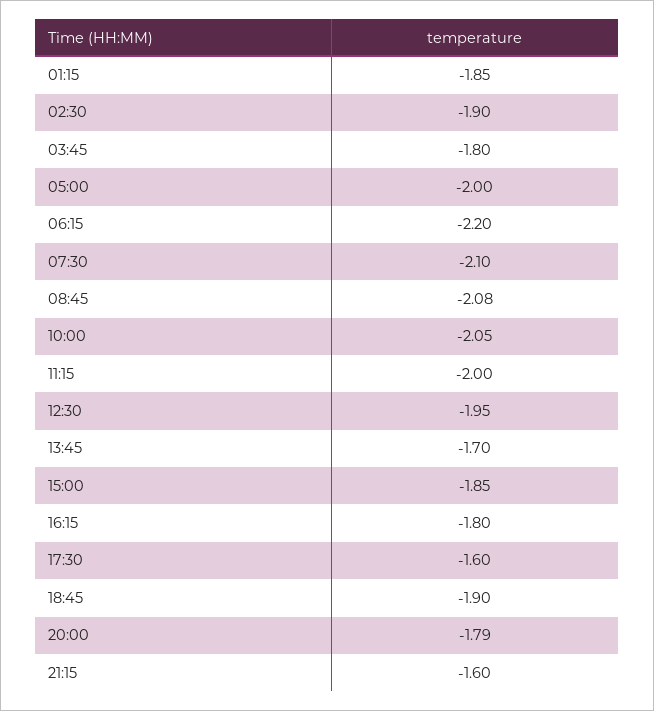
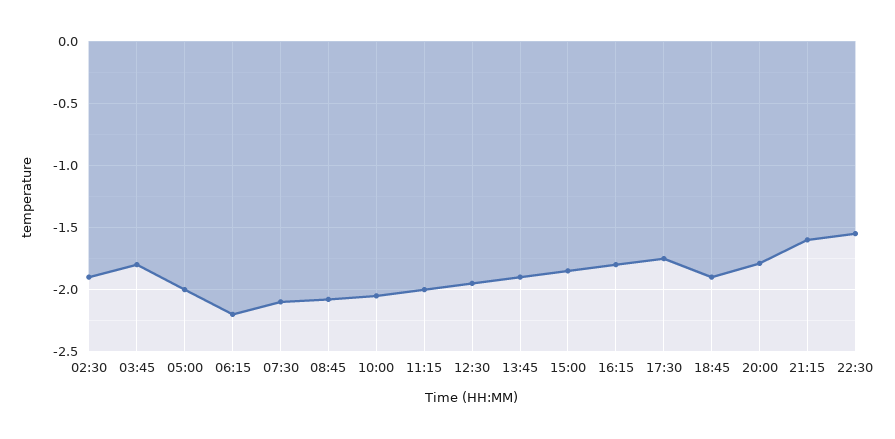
01:15: -1.85 -> none
13:45: -1.7 -> -1.9
17:30: -1.6 -> -1.75
22:30: none -> -1.55

